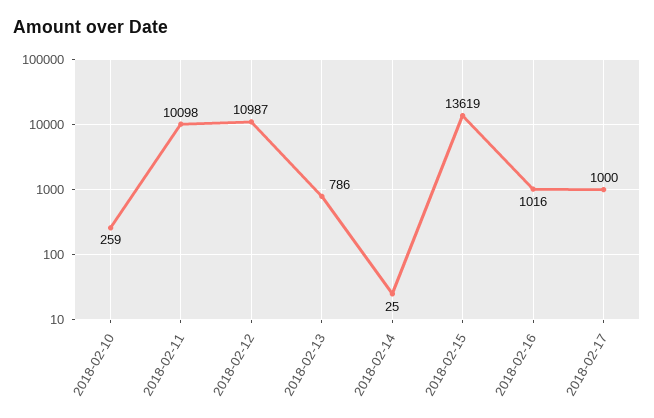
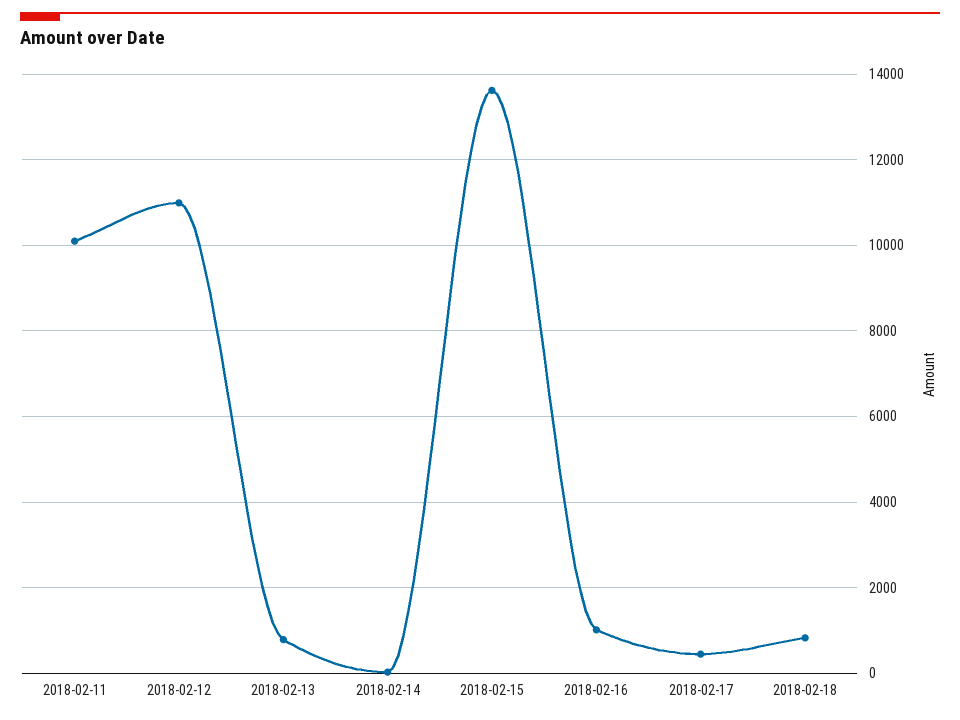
2018-02-10: 259 -> none
2018-02-17: 1000 -> 400
2018-02-18: none -> 800

